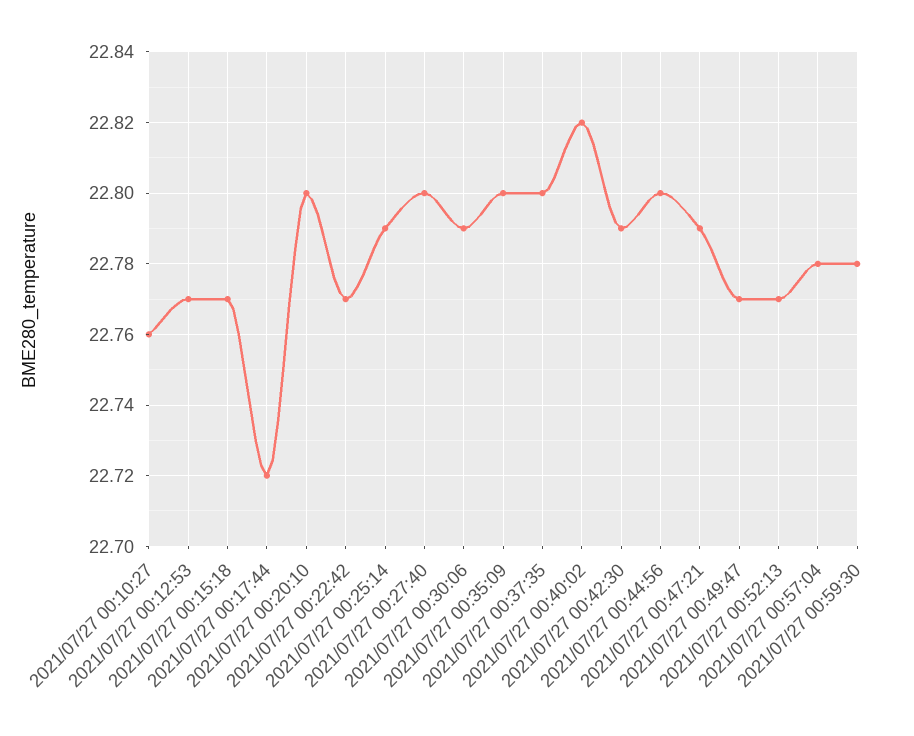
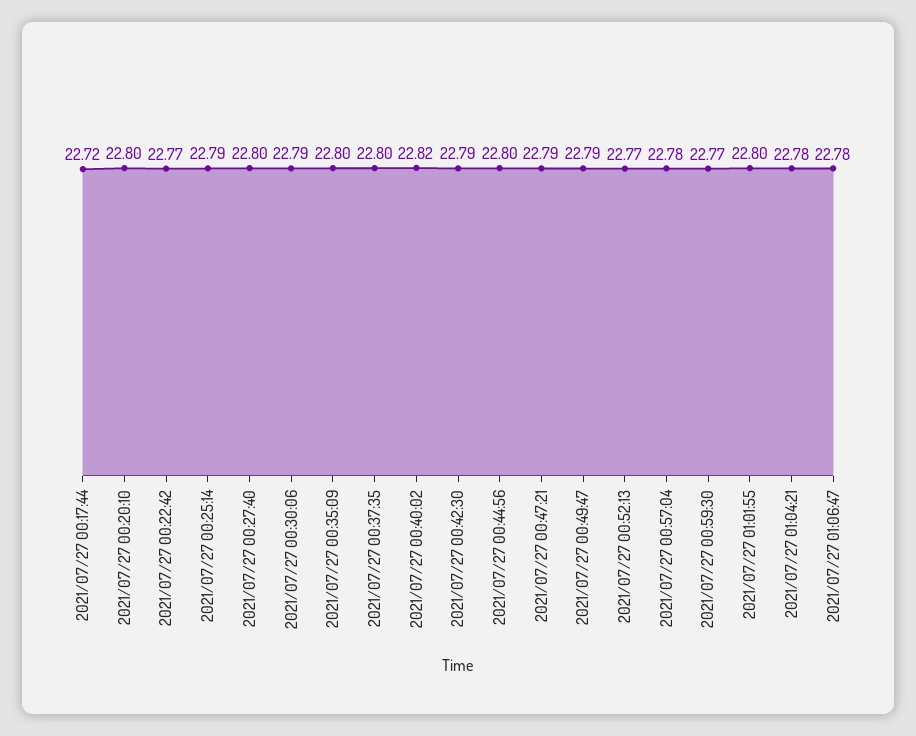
2021/07/27 00:10:27: 22.76 -> none
2021/07/27 00:12:53: 22.77 -> none
2021/07/27 00:15:18: 22.77 -> none
2021/07/27 00:49:47: 22.77 -> 22.79
2021/07/27 00:59:30: 22.78 -> 22.77
2021/07/27 01:01:55: none -> 22.8
2021/07/27 01:04:21: none -> 22.78
2021/07/27 01:06:47: none -> 22.78

